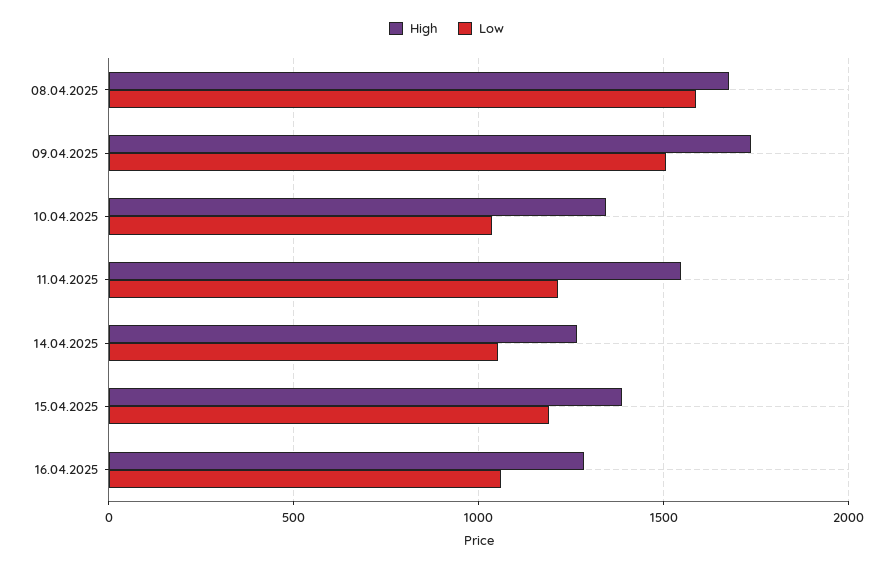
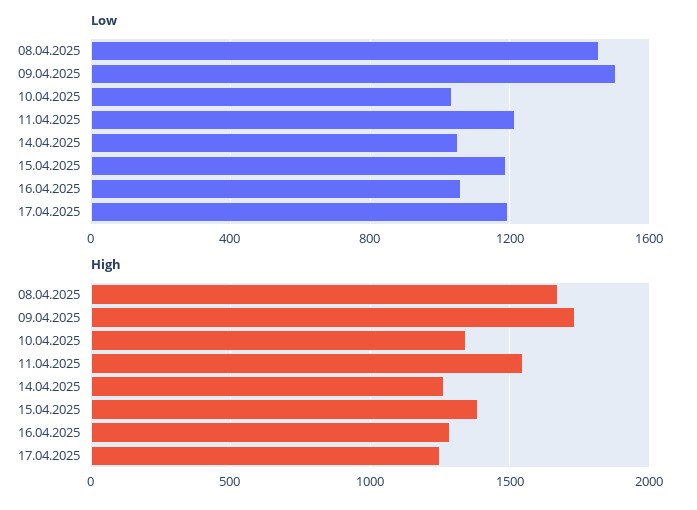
Low, 08.04.2025: 1600 -> 1450
Low, 17.04.2025: none -> 1200
High, 17.04.2025: none -> 1250

